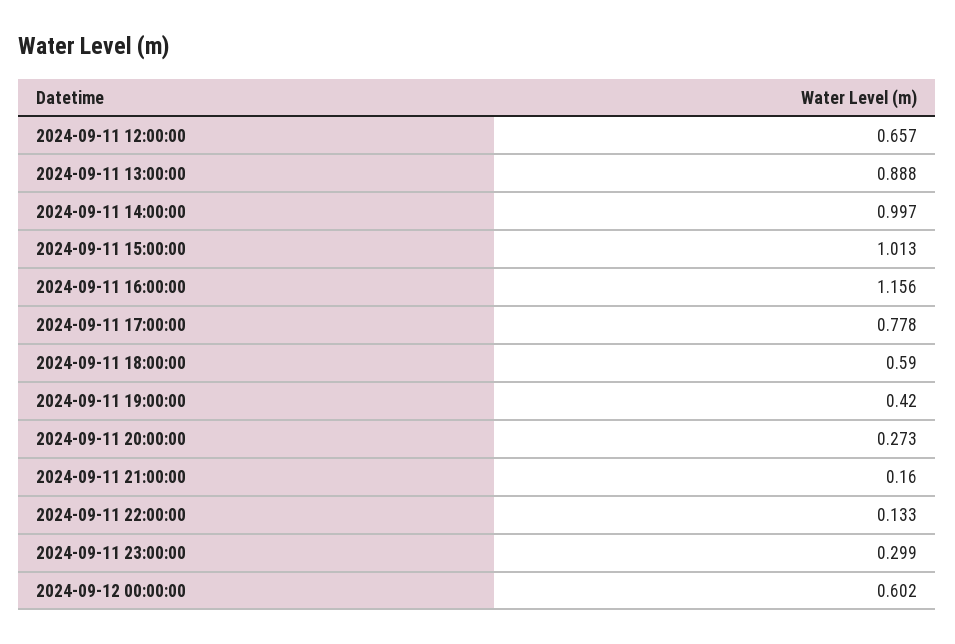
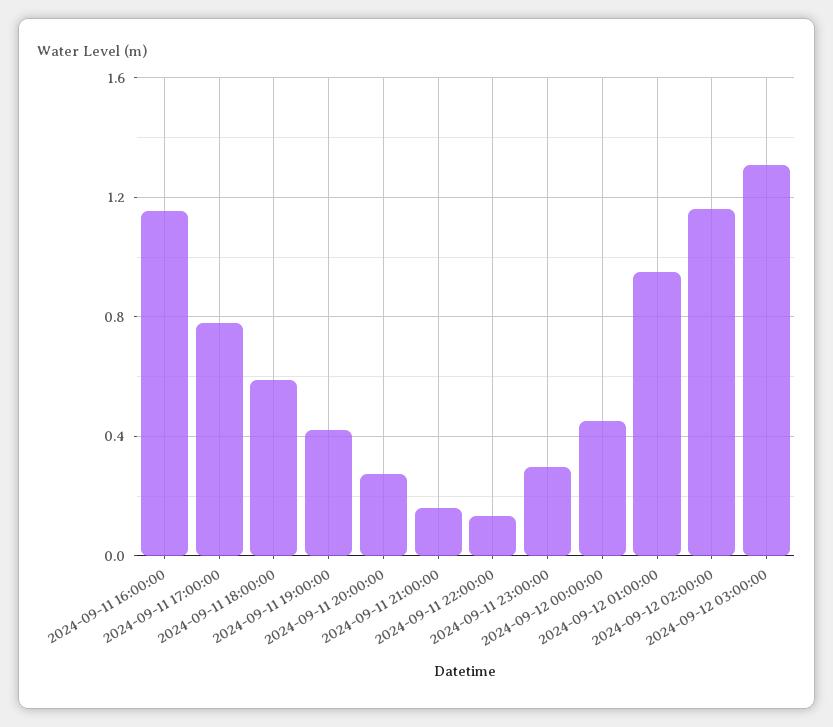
2024-09-11 12:00:00: 0.657 -> none
2024-09-11 13:00:00: 0.888 -> none
2024-09-11 14:00:00: 0.997 -> none
2024-09-11 15:00:00: 1.013 -> none
2024-09-12 00:00:00: 0.602 -> 0.45
2024-09-12 01:00:00: none -> 0.95
2024-09-12 02:00:00: none -> 1.15
2024-09-12 03:00:00: none -> 1.3

